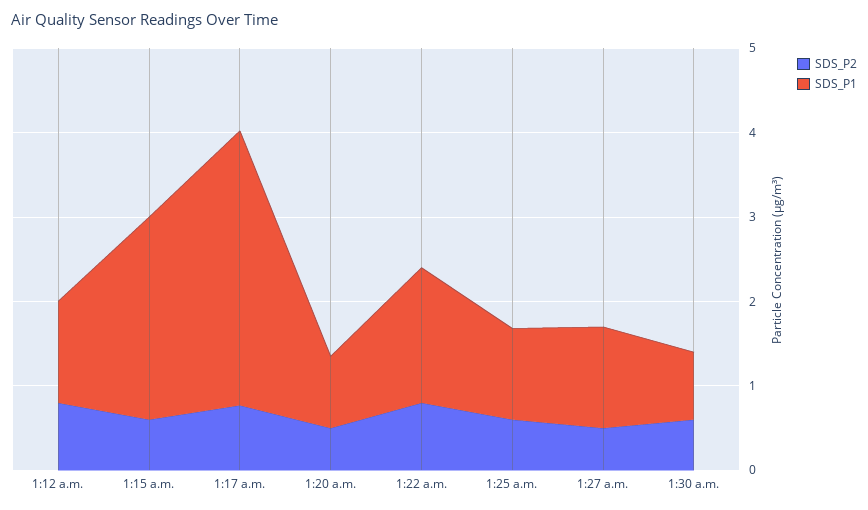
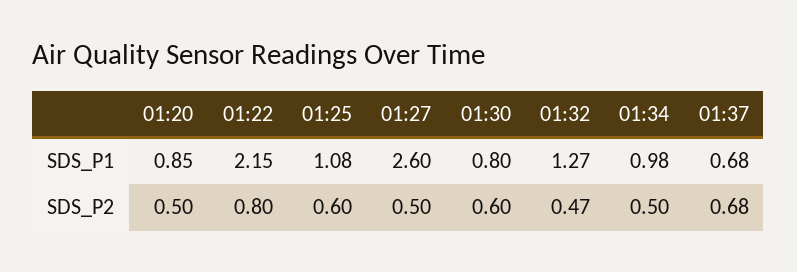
SDS_P2, 1:12 a.m.: 0.8 -> none
SDS_P1, 1:12 a.m.: 1.2 -> none
SDS_P2, 1:15 a.m.: 0.6 -> none
SDS_P1, 1:15 a.m.: 2.4 -> none
SDS_P2, 1:17 a.m.: 0.8 -> none
SDS_P1, 1:17 a.m.: 3.2 -> none
SDS_P1, 1:22 a.m.: 1.6 -> 2.15
SDS_P1, 1:27 a.m.: 1.2 -> 2.6
SDS_P1, 01:32: none -> 1.27
SDS_P1, 01:34: none -> 0.98
SDS_P1, 01:37: none -> 0.68
SDS_P2, 01:32: none -> 0.47
SDS_P2, 01:34: none -> 0.5
SDS_P2, 01:37: none -> 0.68

